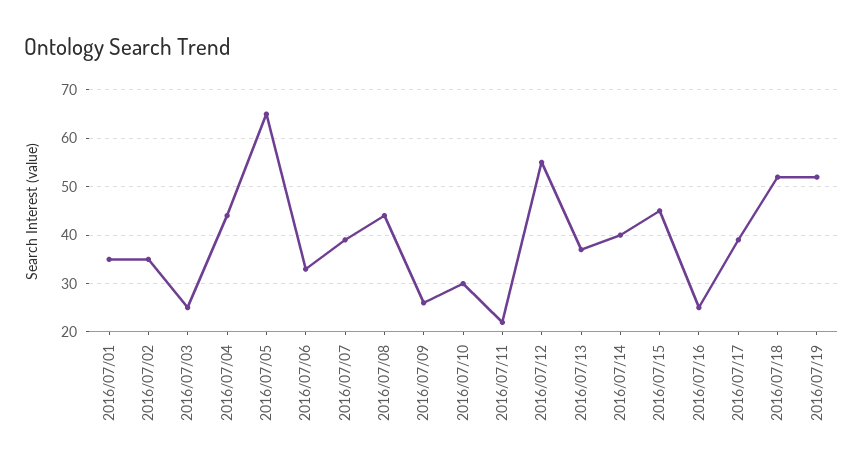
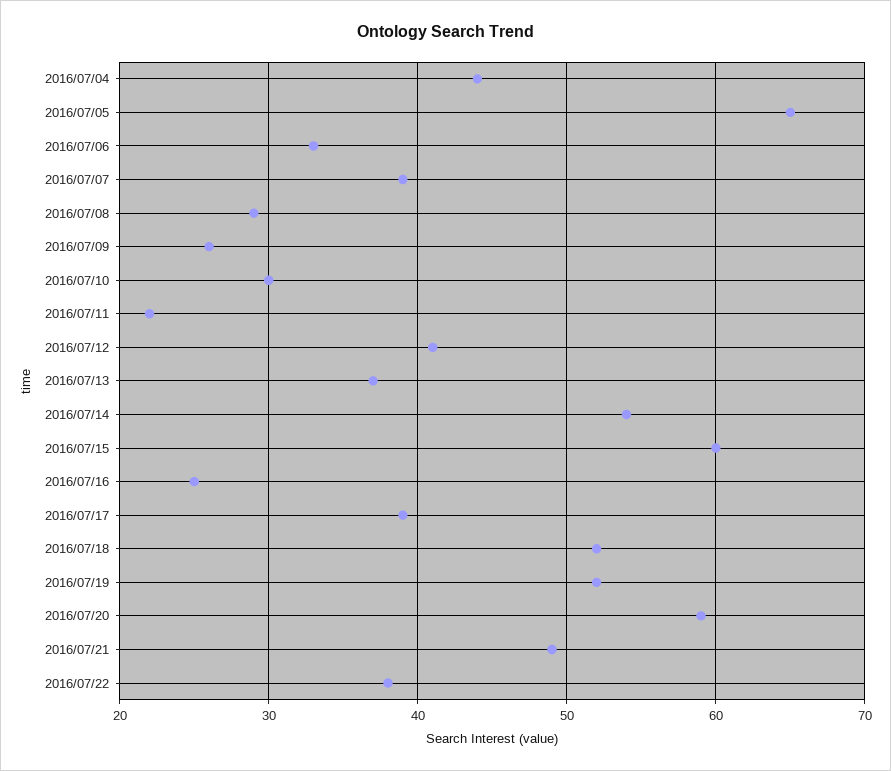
2016/07/01: 35 -> none
2016/07/02: 35 -> none
2016/07/03: 25 -> none
2016/07/08: 45 -> 29
2016/07/12: 55 -> 41
2016/07/14: 40 -> 54
2016/07/15: 45 -> 60
2016/07/20: none -> 59
2016/07/21: none -> 49
2016/07/22: none -> 38

